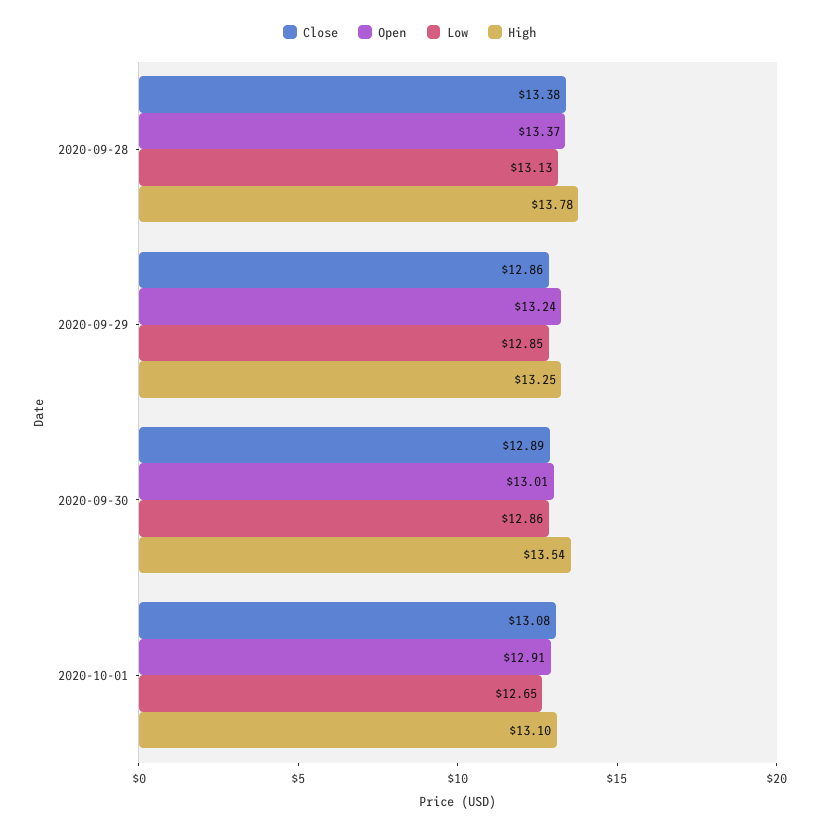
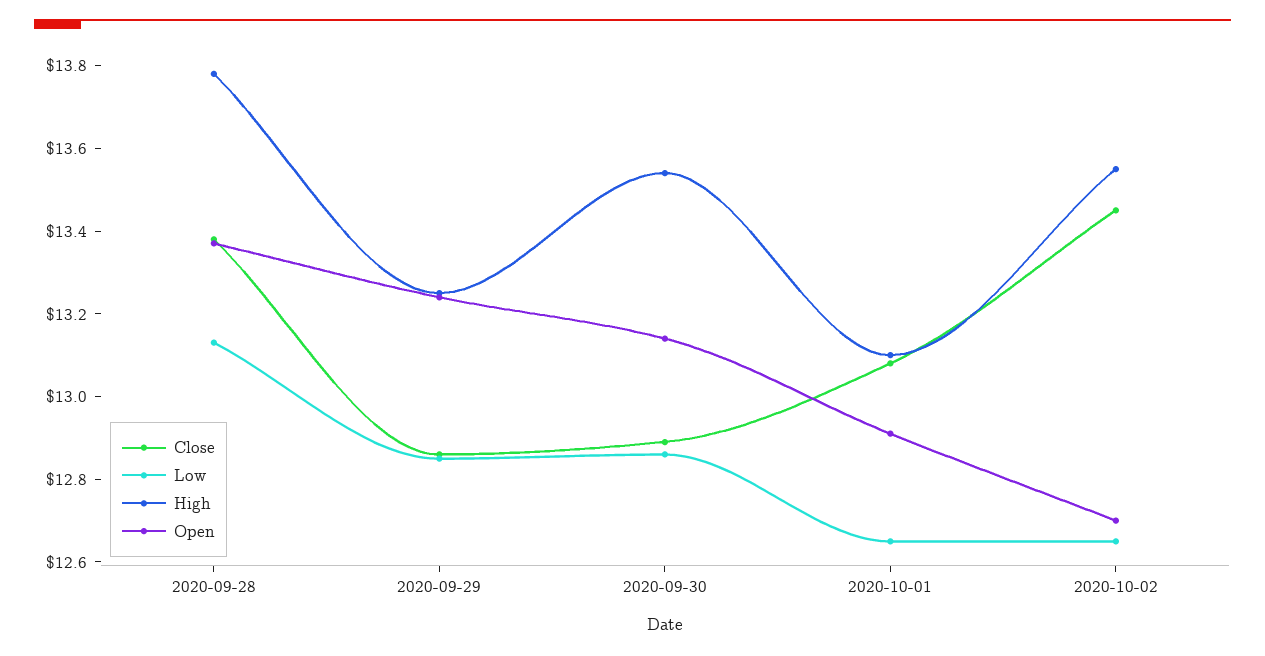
Open, 2020-09-30: 13.01 -> 13.15
Close, 2020-10-02: none -> 13.45
Low, 2020-10-02: none -> 12.65
High, 2020-10-02: none -> 13.55
Open, 2020-10-02: none -> 12.7

